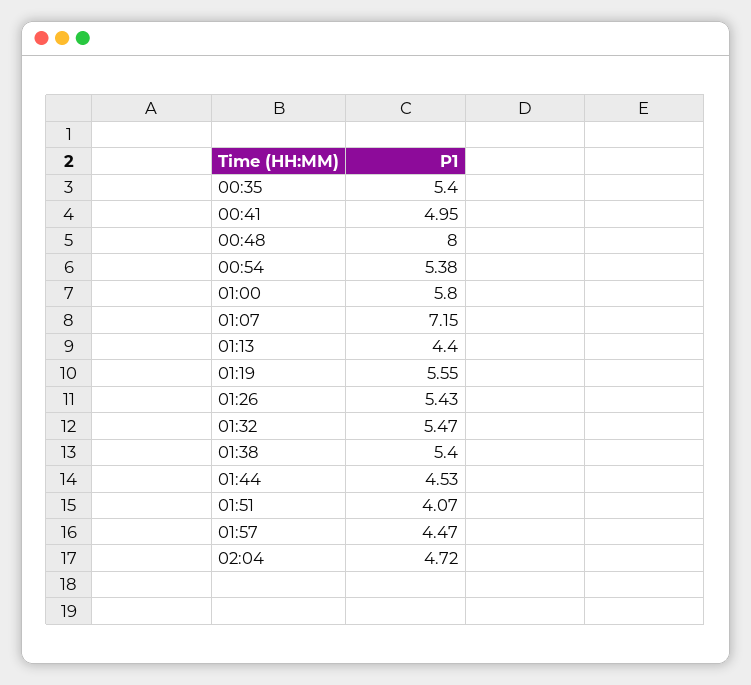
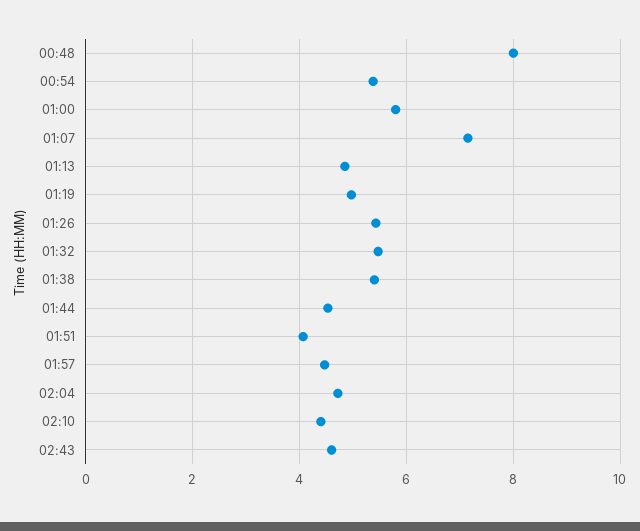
00:35: 5.4 -> none
00:41: 4.95 -> none
01:13: 4.4 -> 4.8
01:19: 5.55 -> 5
02:10: none -> 4.4
02:43: none -> 4.6

